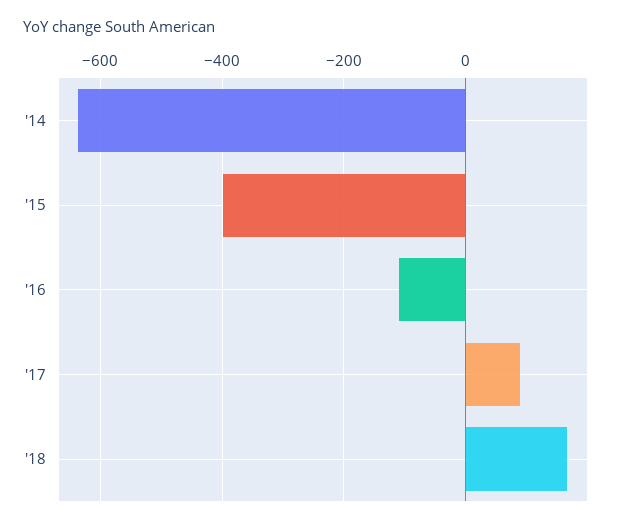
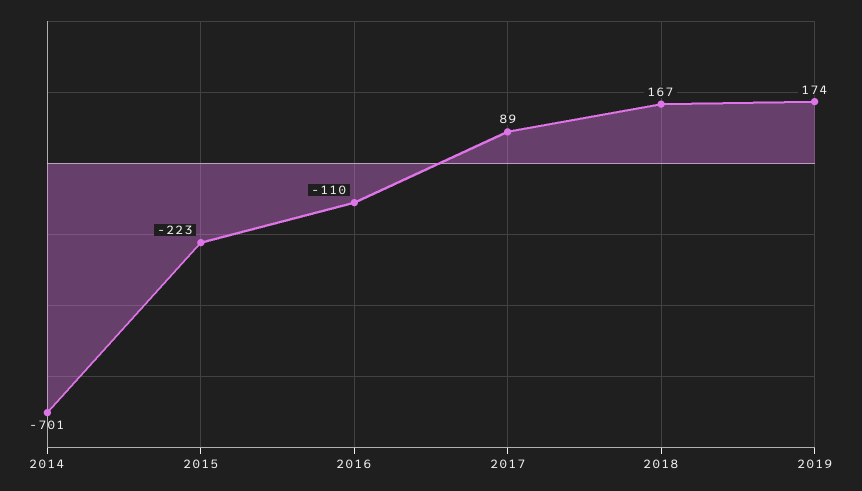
'14: -640 -> -701
'15: -400 -> -223
2019: none -> 174

